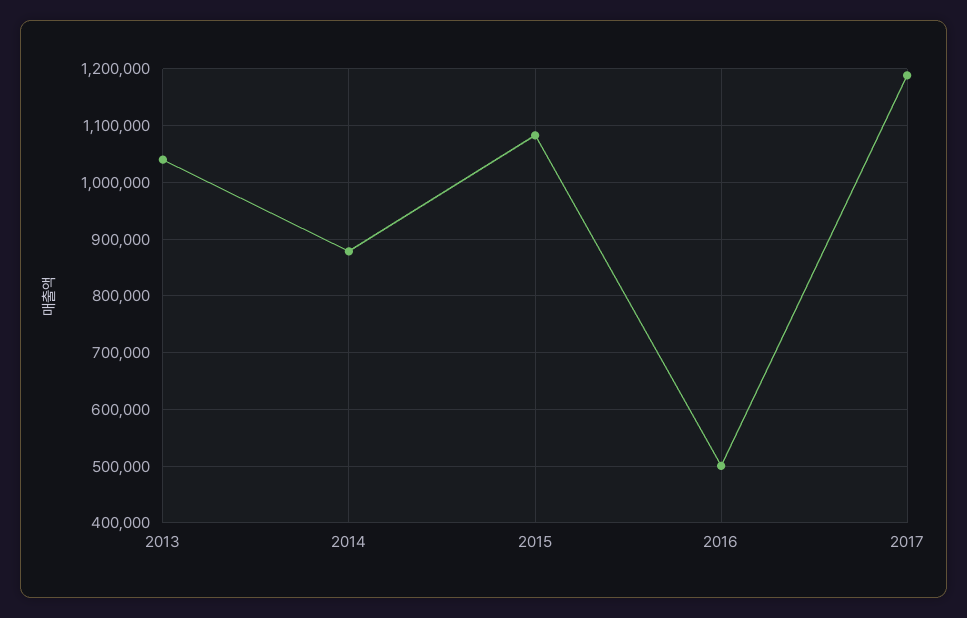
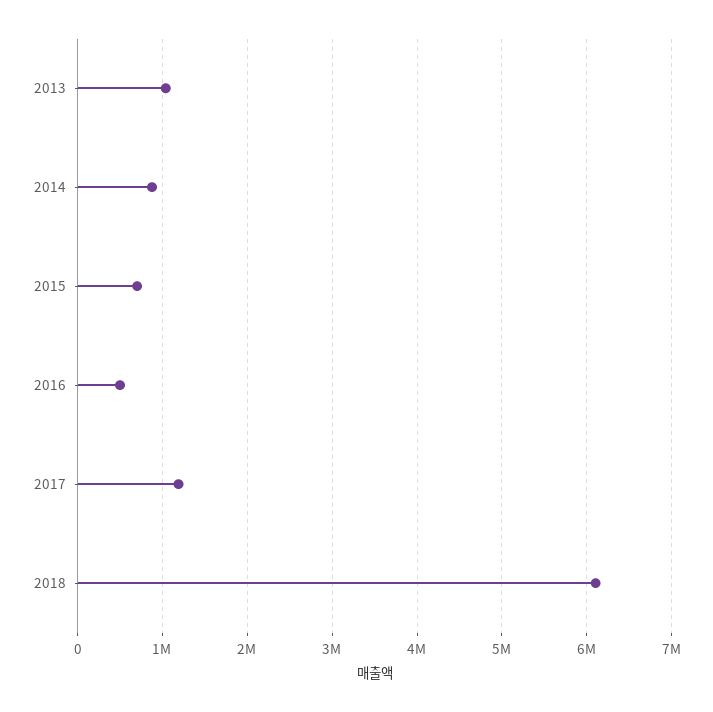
2015: 1080000 -> 700000
2018: none -> 6100000

